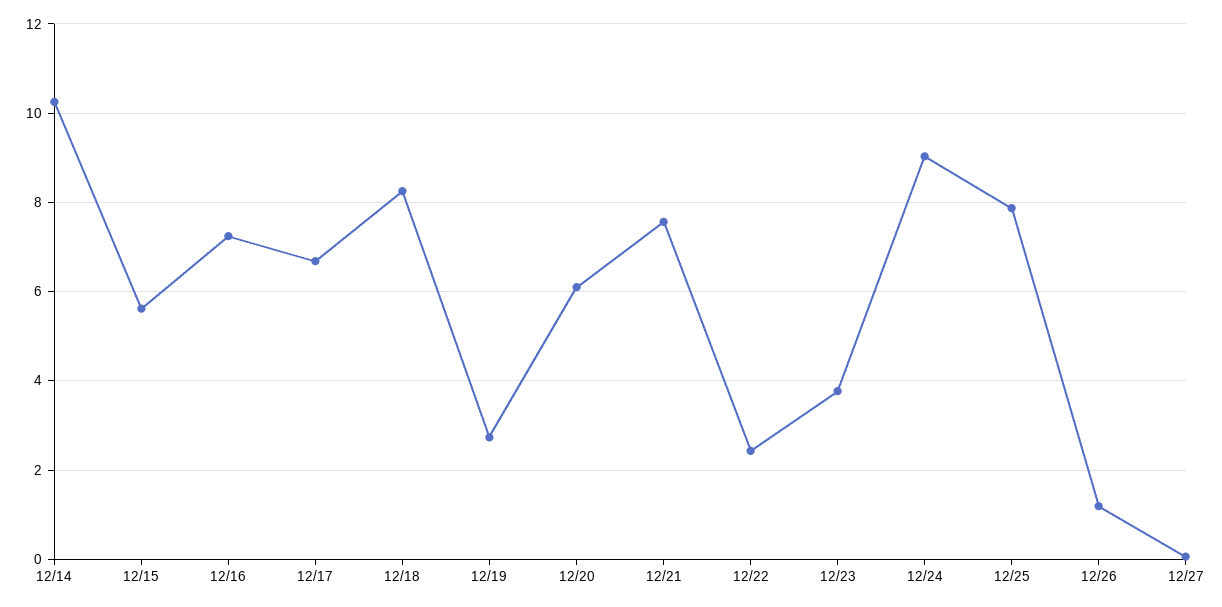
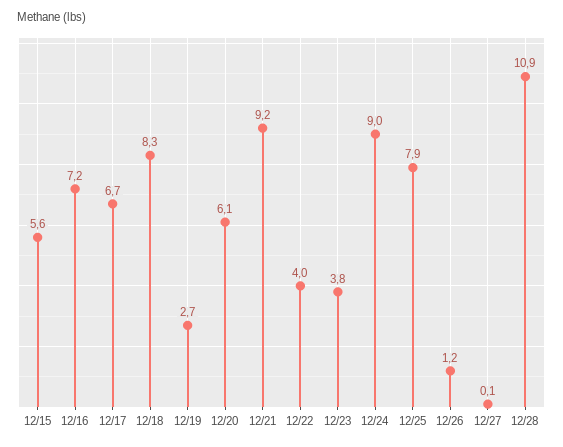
12/14: 10.2 -> none
12/21: 7.6 -> 9.2
12/22: 2.4 -> 4
12/28: none -> 10.9

